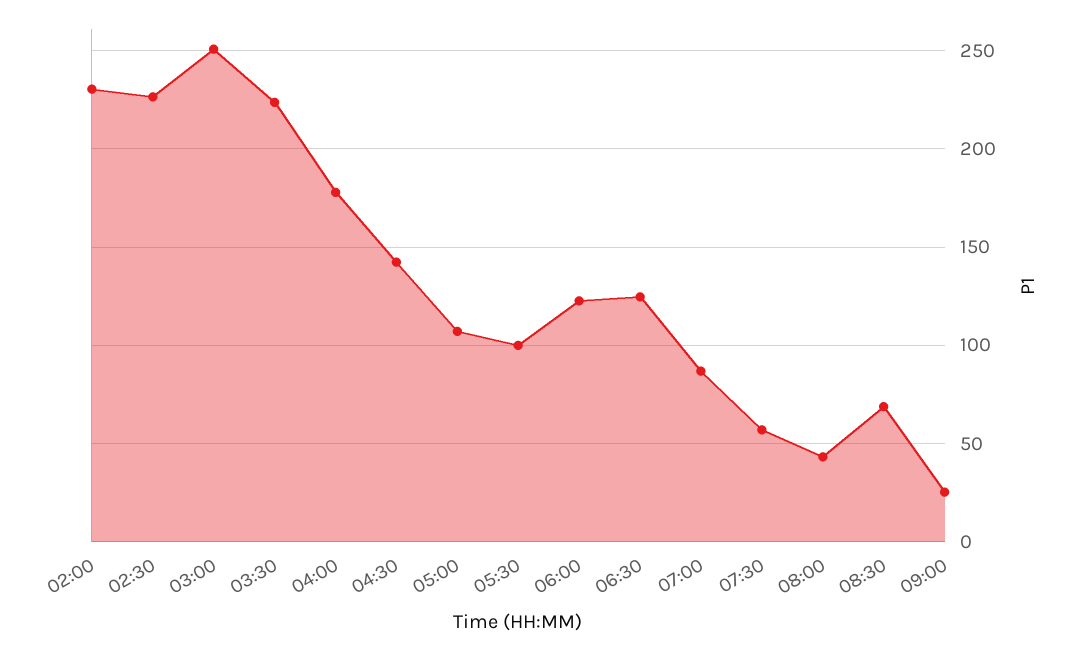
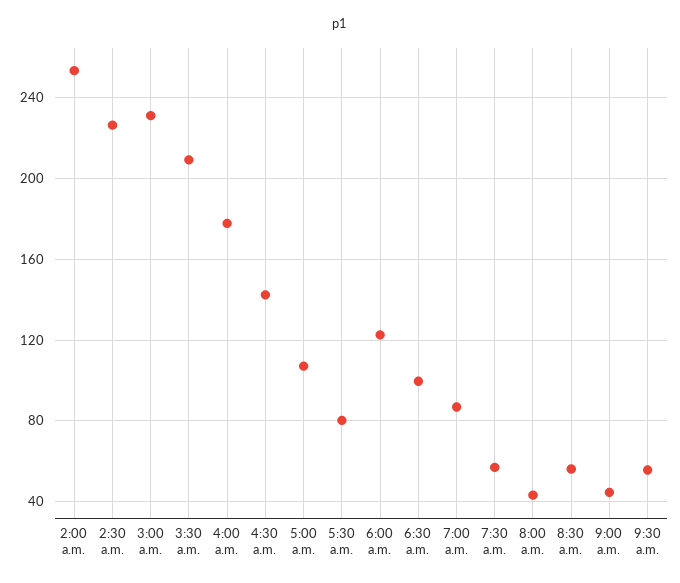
02:00: 230 -> 255
03:00: 250 -> 230
03:30: 225 -> 210
05:30: 100 -> 80
06:30: 125 -> 100
08:30: 70 -> 55
09:00: 25 -> 45
9:30 a.m.: none -> 55

